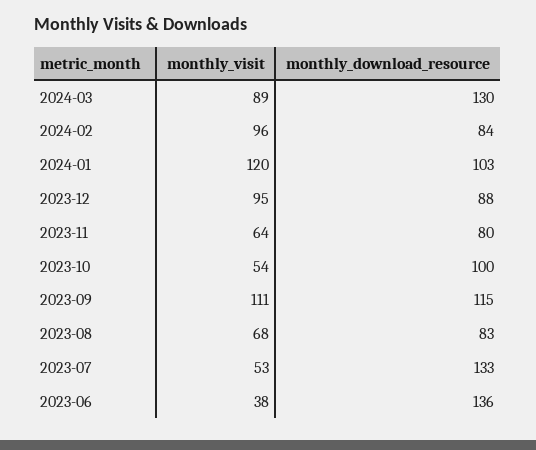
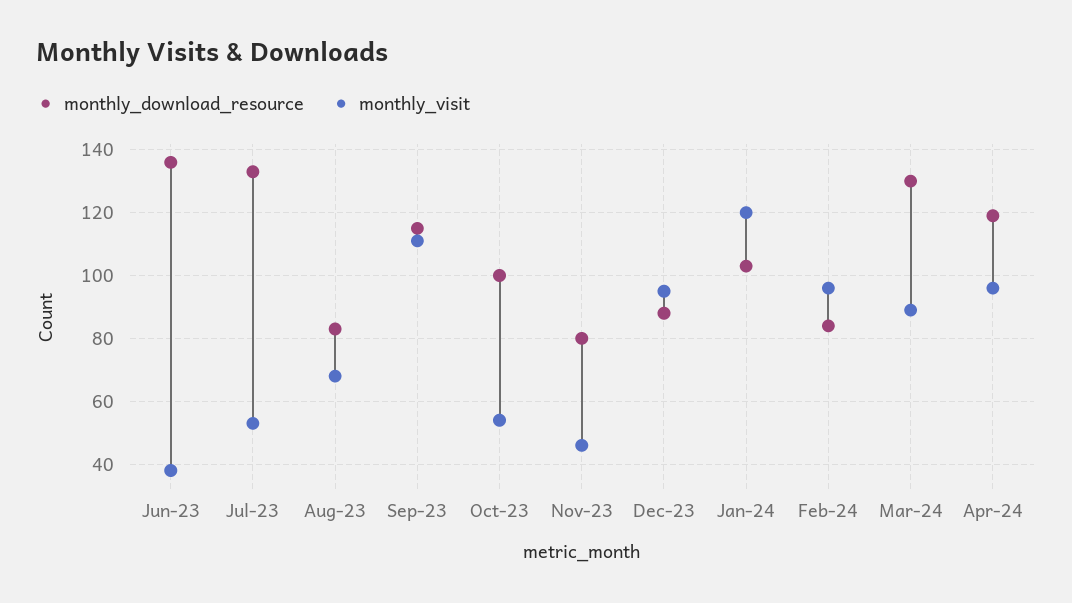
monthly_visit, 2023-11: 64 -> 45
monthly_download_resource, Apr-24: none -> 120
monthly_visit, Apr-24: none -> 95

